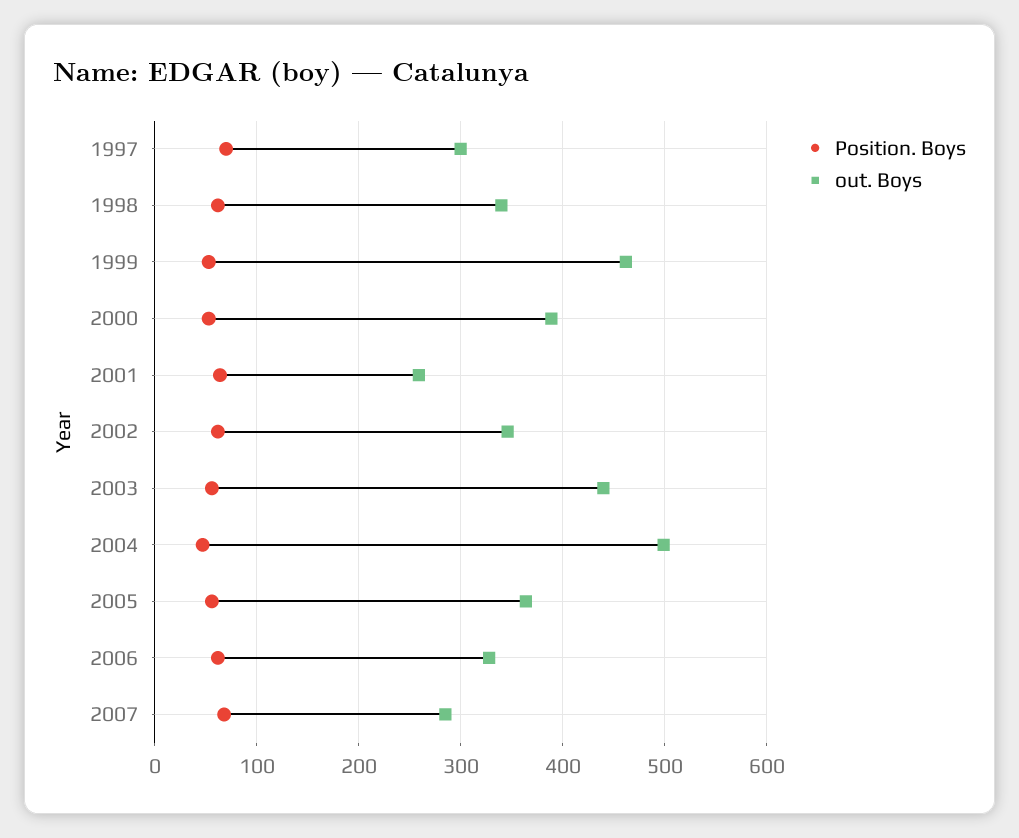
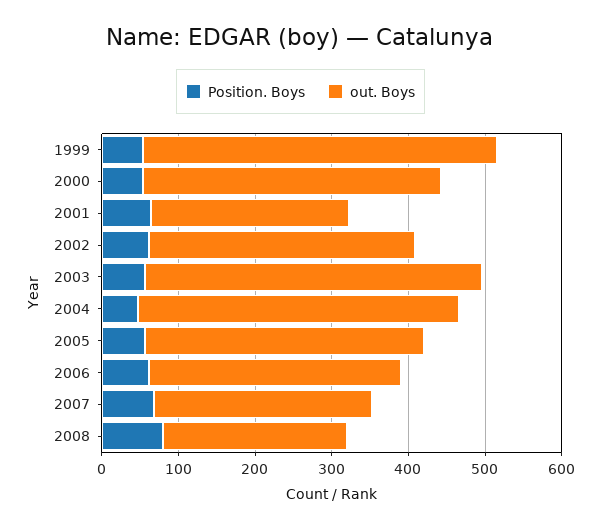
Position. Boys, 1997: 70 -> none
out. Boys, 1997: 300 -> none
Position. Boys, 1998: 60 -> none
out. Boys, 1998: 340 -> none
out. Boys, 2004: 500 -> 420
Position. Boys, 2008: none -> 80
out. Boys, 2008: none -> 240

